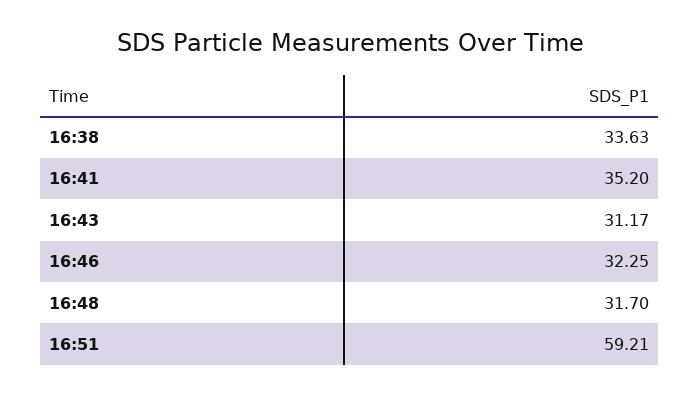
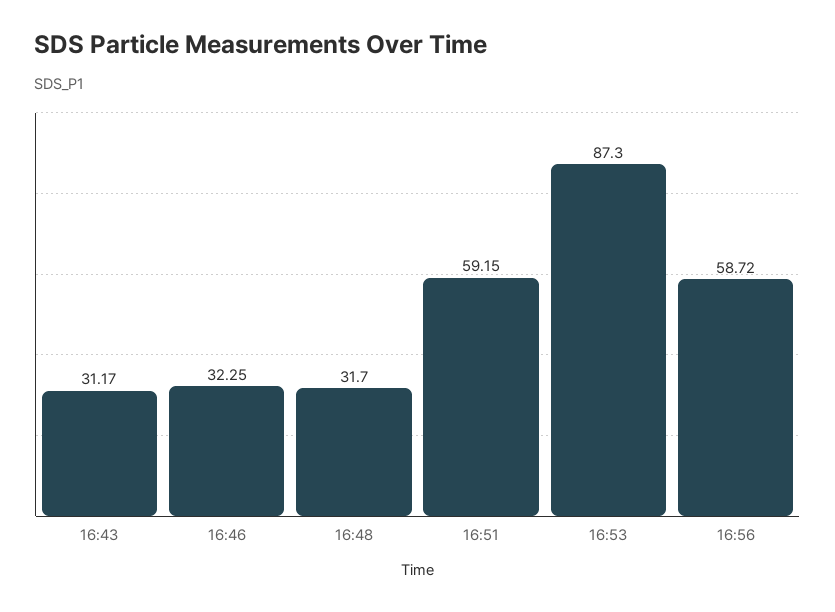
16:38: 33.63 -> none
16:41: 35.2 -> none
16:51: 59.21 -> 59.15
16:53: none -> 87.3
16:56: none -> 58.72

